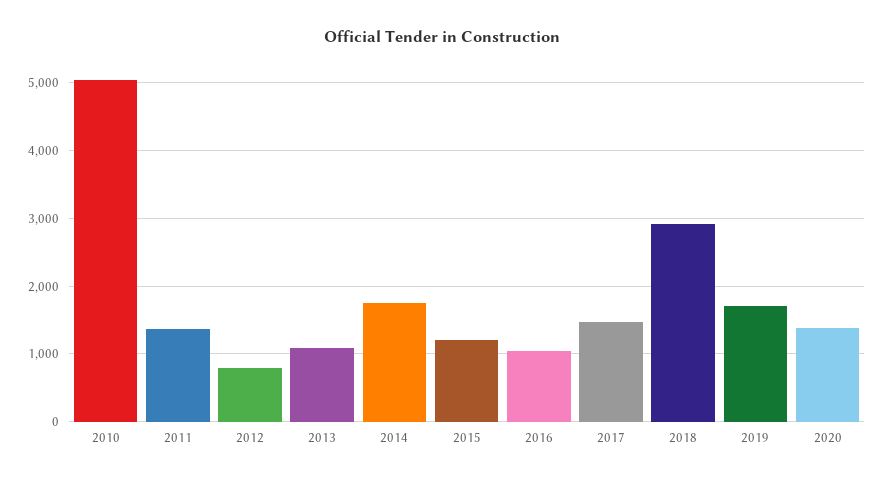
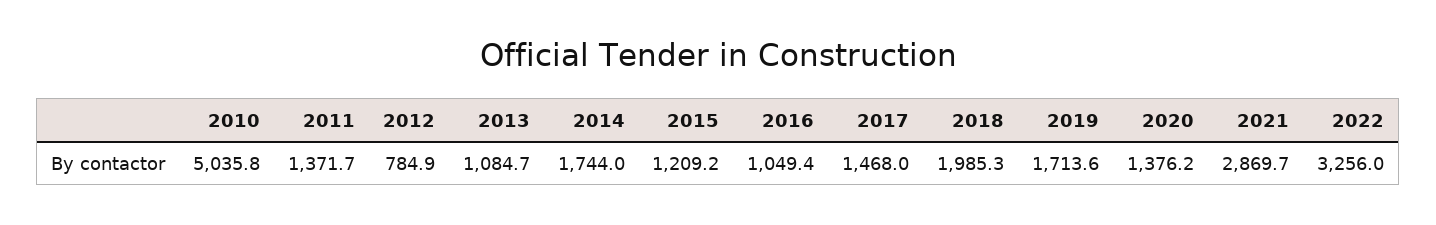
2018: 2900 -> 1985.3
2021: none -> 2869.7
2022: none -> 3256

